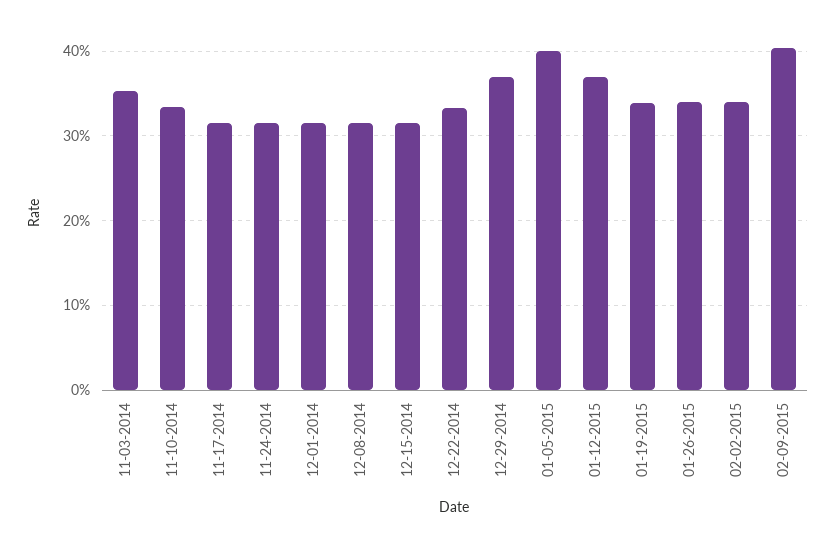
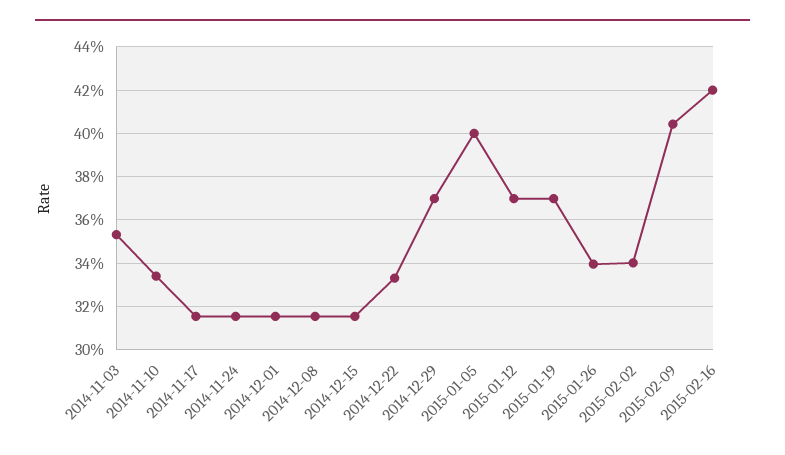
01-19-2015: 34 -> 37
2015-02-16: none -> 42

